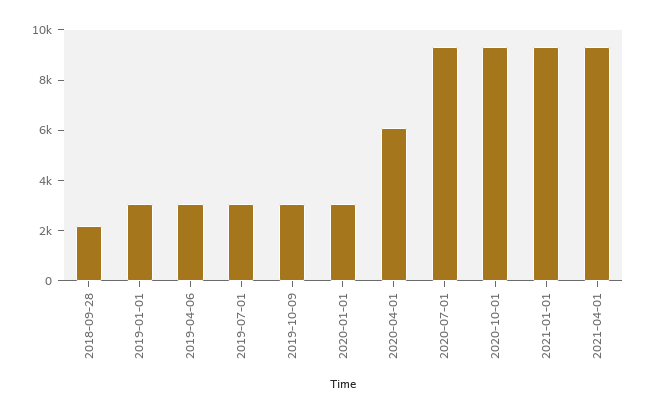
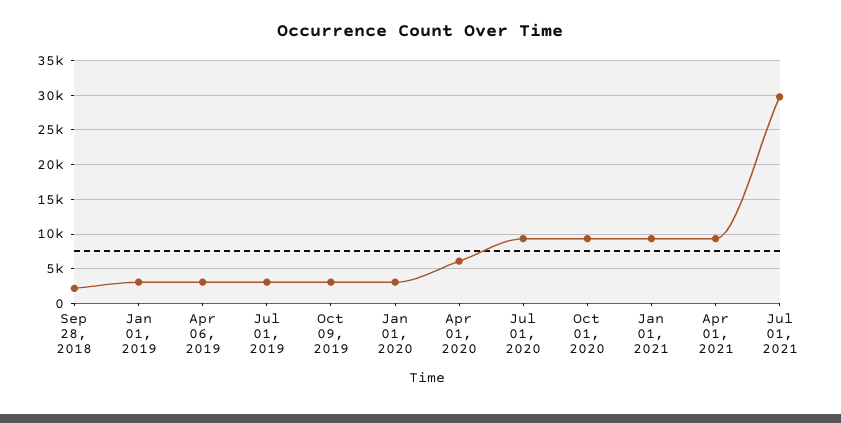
Jul 01, 2021: none -> 30000

